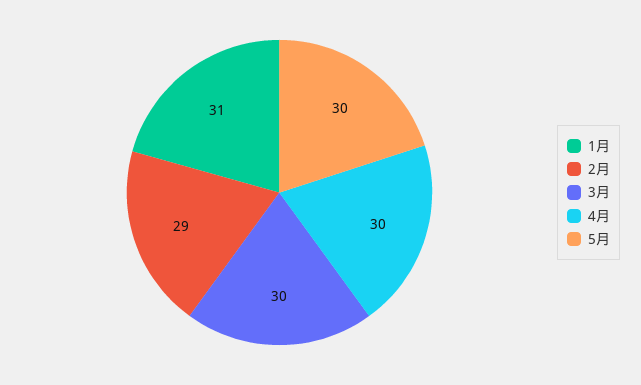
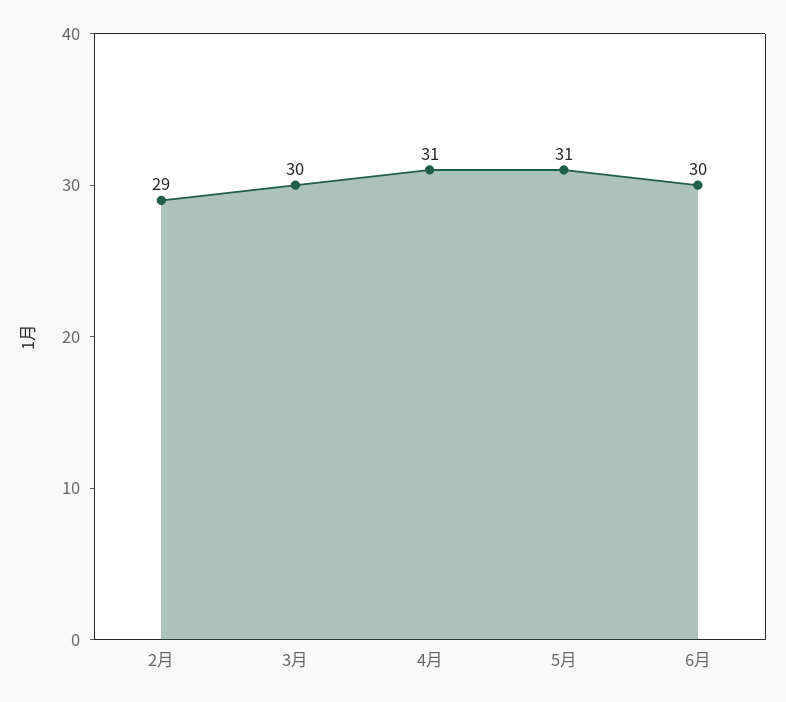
1月: 31 -> none
4月: 30 -> 31
5月: 30 -> 31
6月: none -> 30

